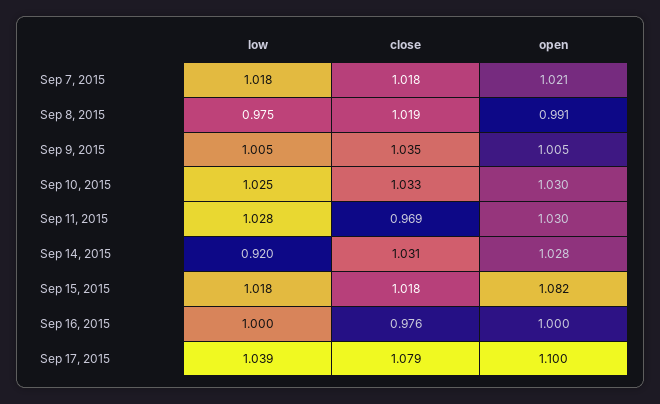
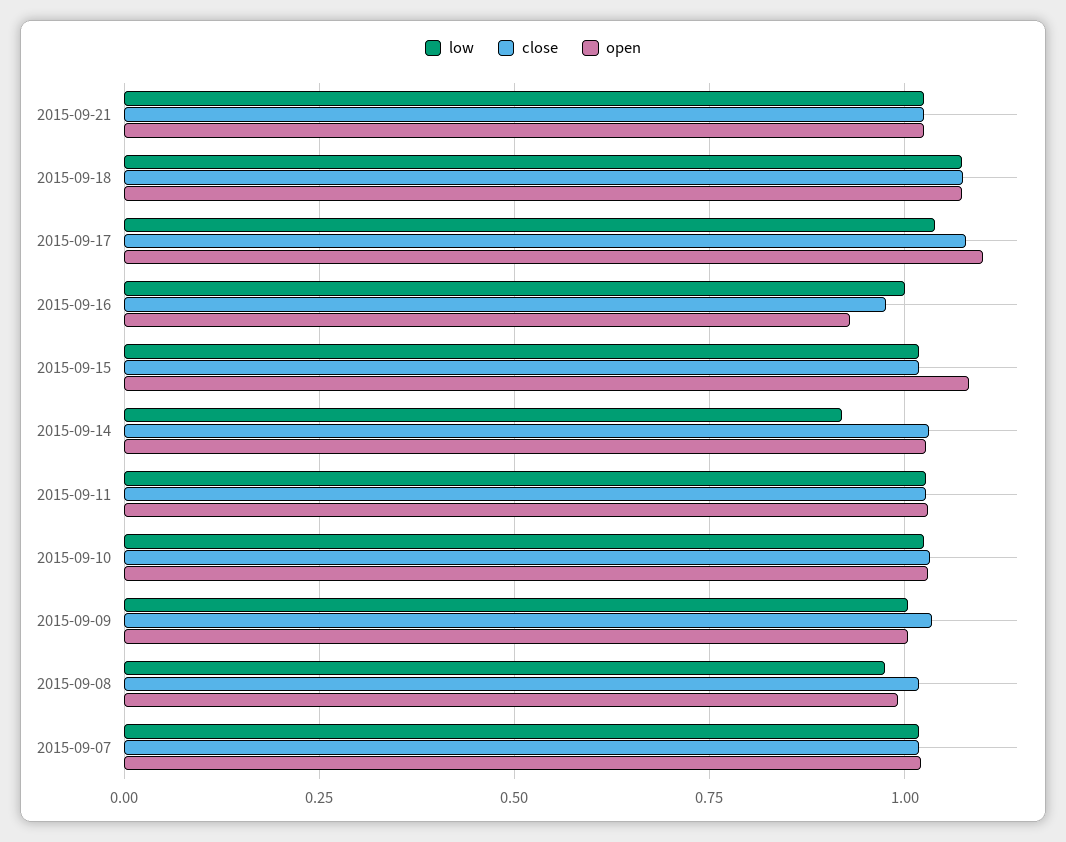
close, Sep 11, 2015: 0.969 -> 1.025
open, Sep 16, 2015: 1 -> 0.925
low, 2015-09-21: none -> 1.025
close, 2015-09-21: none -> 1.025
open, 2015-09-21: none -> 1.025
low, 2015-09-18: none -> 1.075
close, 2015-09-18: none -> 1.075
open, 2015-09-18: none -> 1.075

